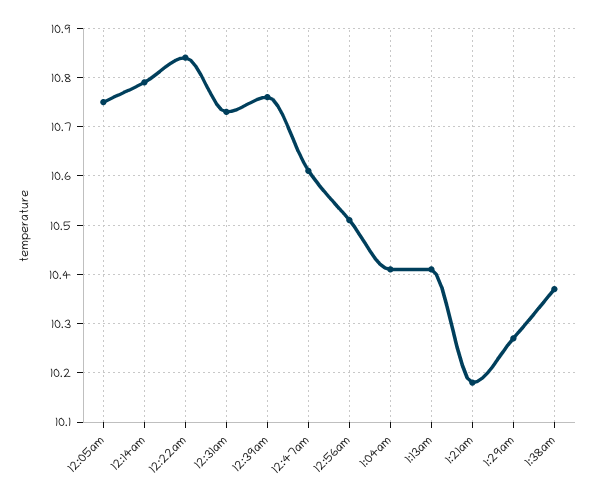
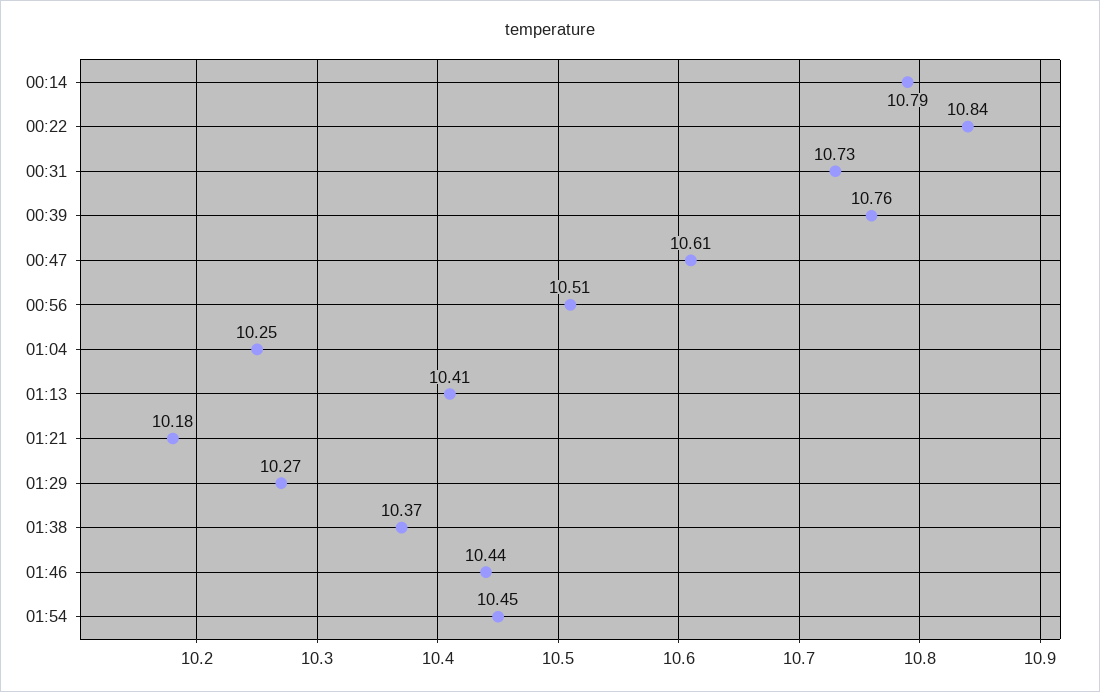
12:05am: 10.75 -> none
1:04am: 10.4 -> 10.25
01:46: none -> 10.44
01:54: none -> 10.45

